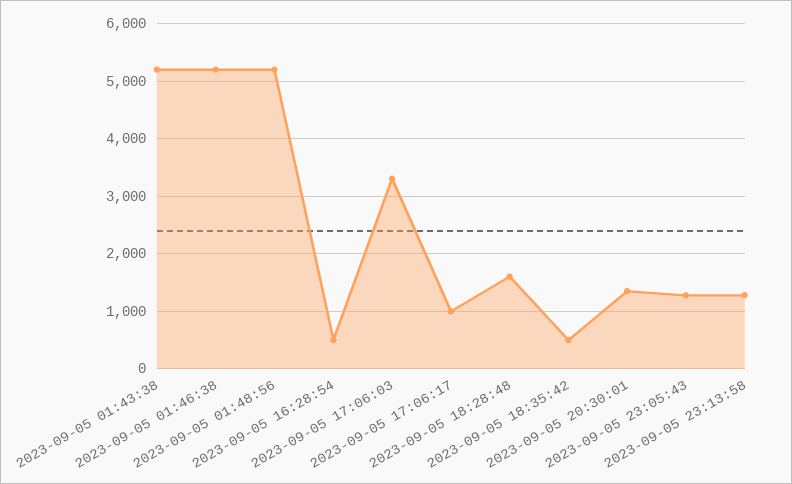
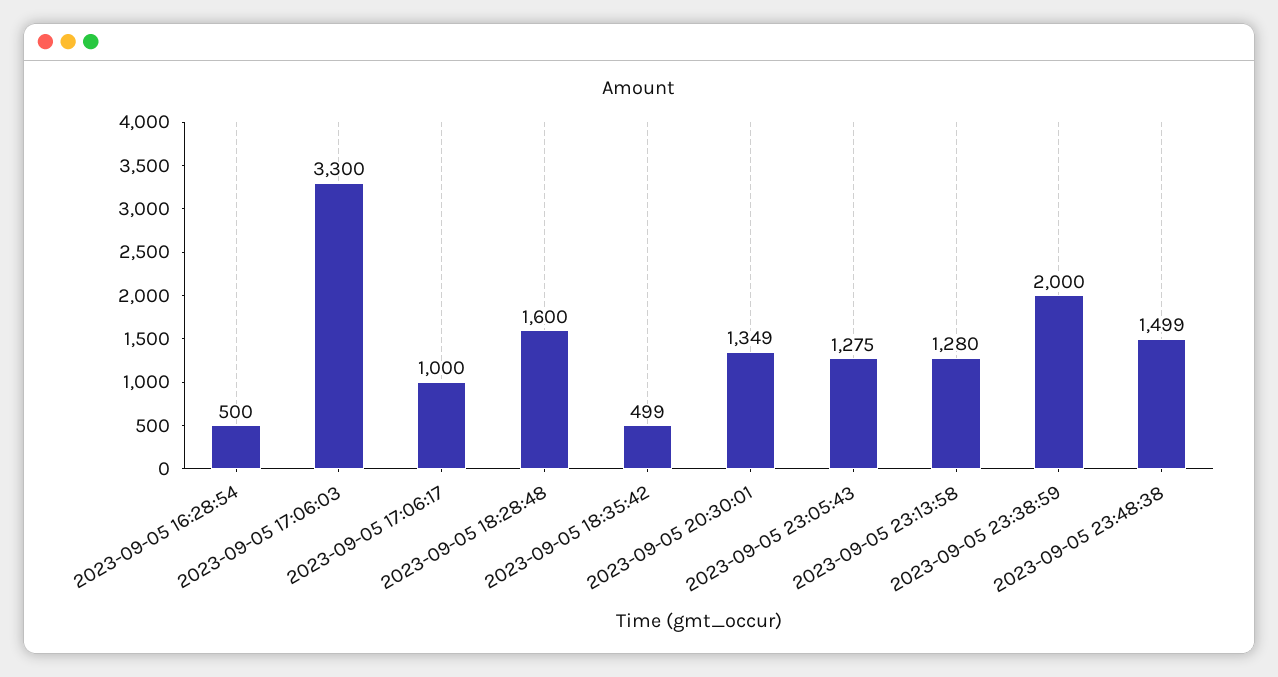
2023-09-05 01:43:38: 5200 -> none
2023-09-05 01:46:38: 5200 -> none
2023-09-05 01:48:56: 5200 -> none
2023-09-05 23:38:59: none -> 2000
2023-09-05 23:48:38: none -> 1499

